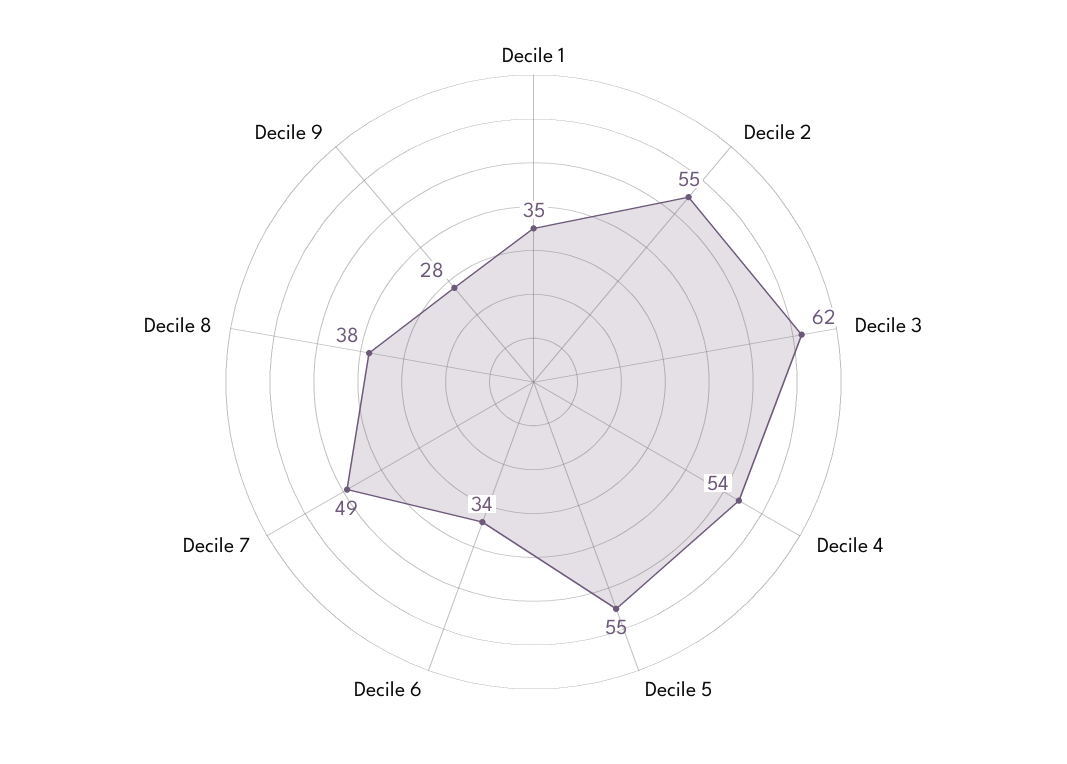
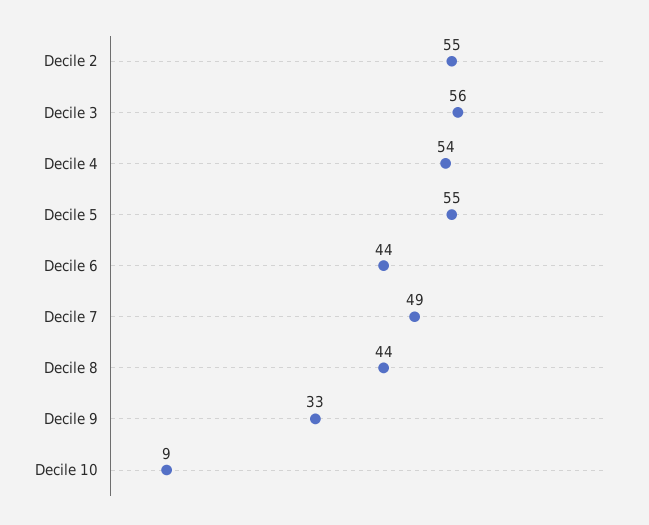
Decile 1: 35 -> none
Decile 3: 62 -> 56
Decile 6: 34 -> 44
Decile 8: 38 -> 44
Decile 9: 28 -> 33
Decile 10: none -> 9

